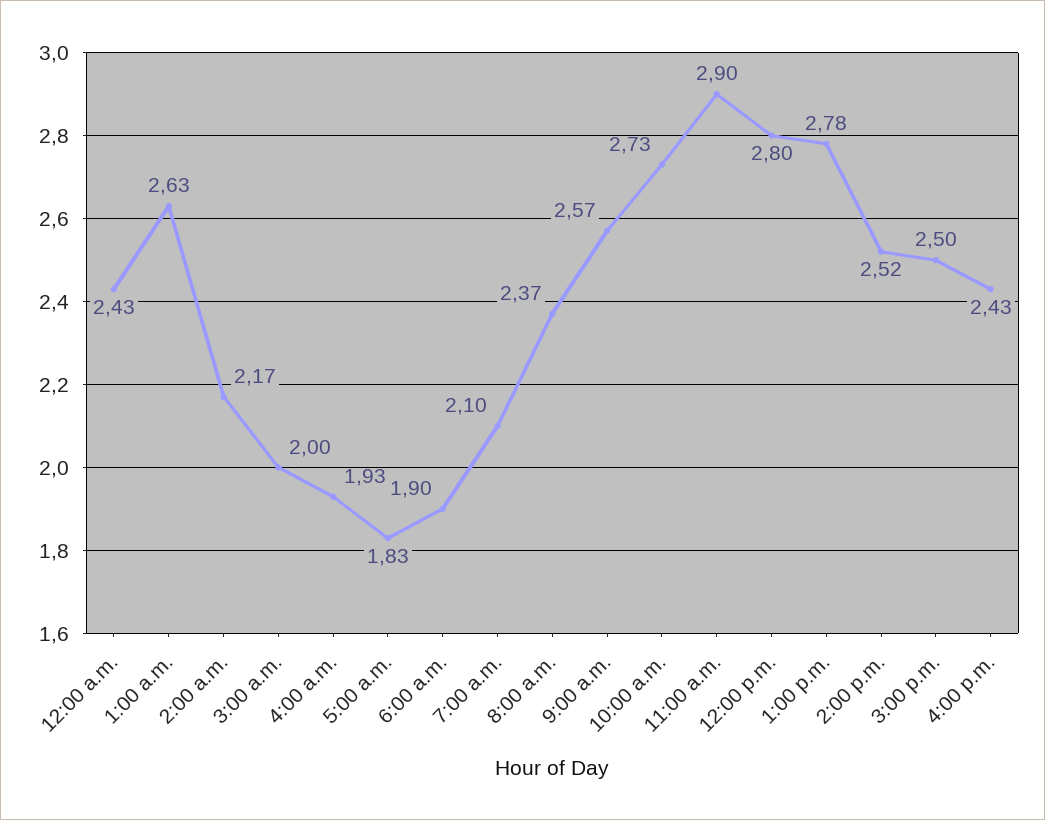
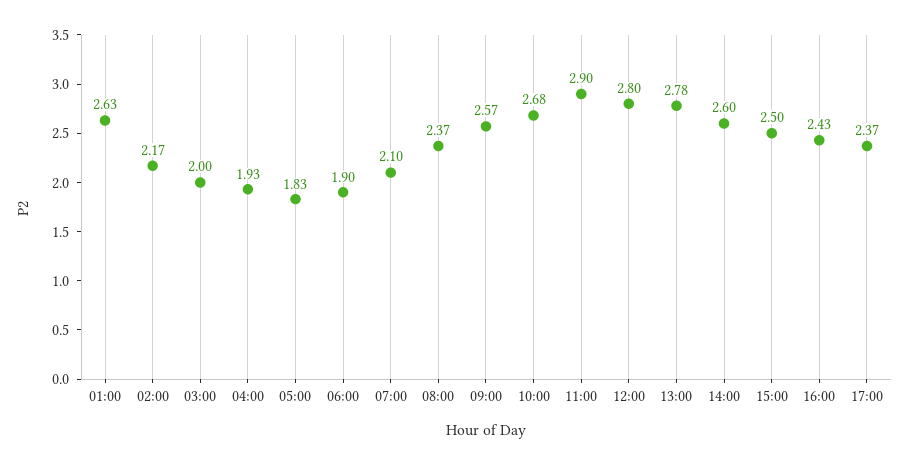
12:00 a.m.: 2.43 -> none
10:00 a.m.: 2.73 -> 2.68
2:00 p.m.: 2.52 -> 2.6
17:00: none -> 2.37

